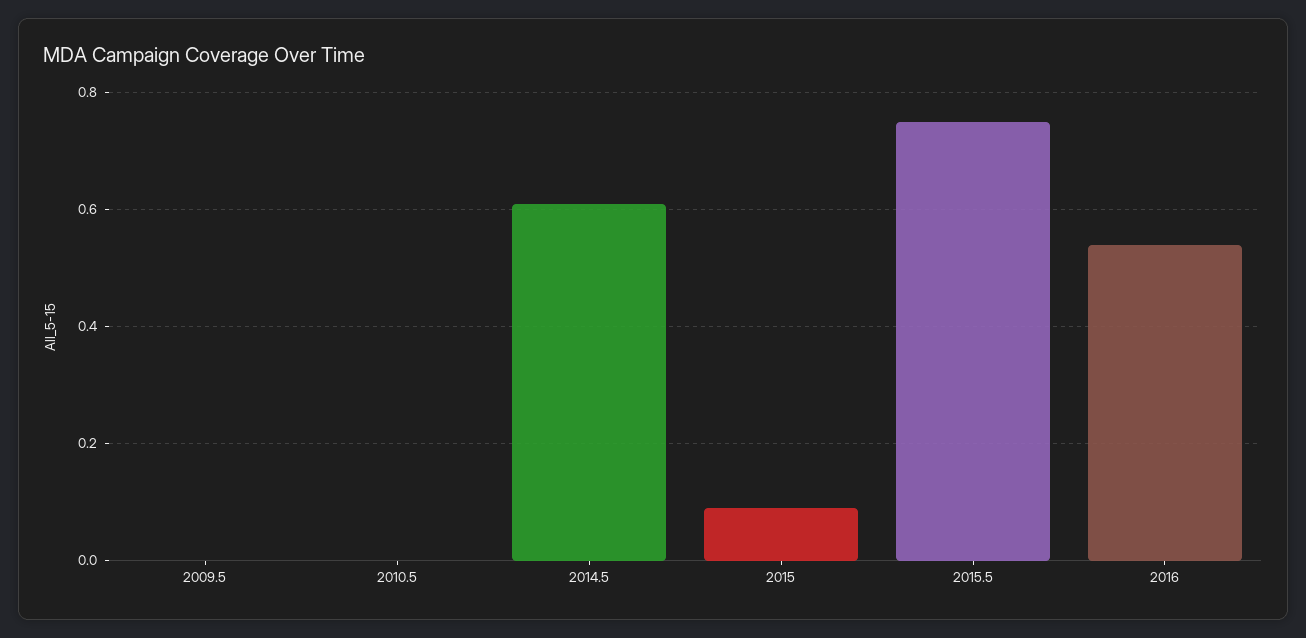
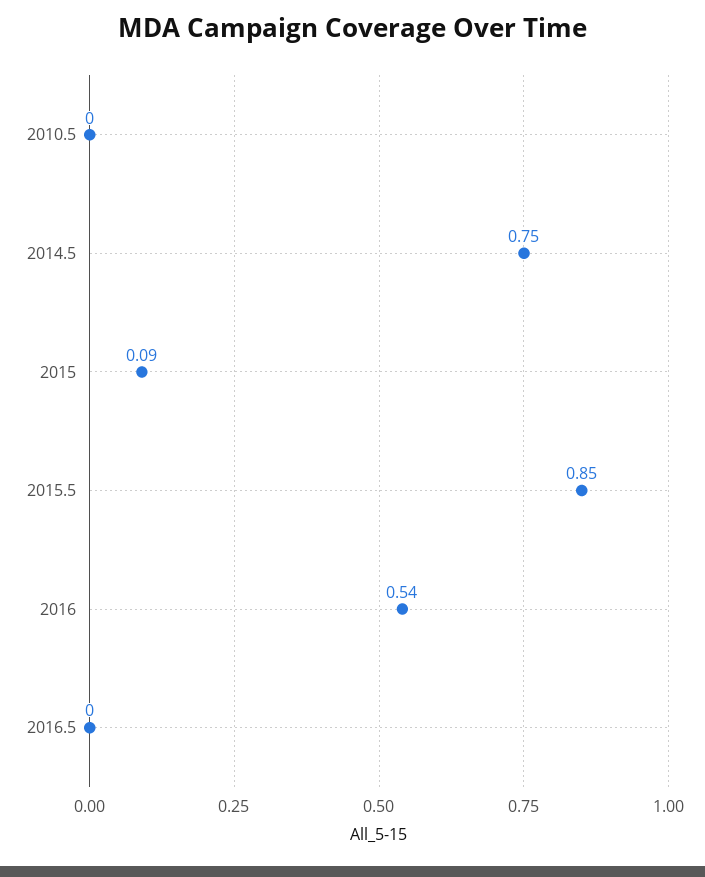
2009.5: 0 -> none
2014.5: 0.6 -> 0.75
2015.5: 0.75 -> 0.85
2016.5: none -> 0

